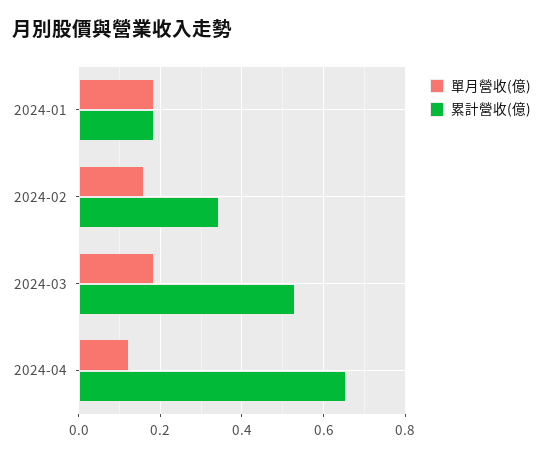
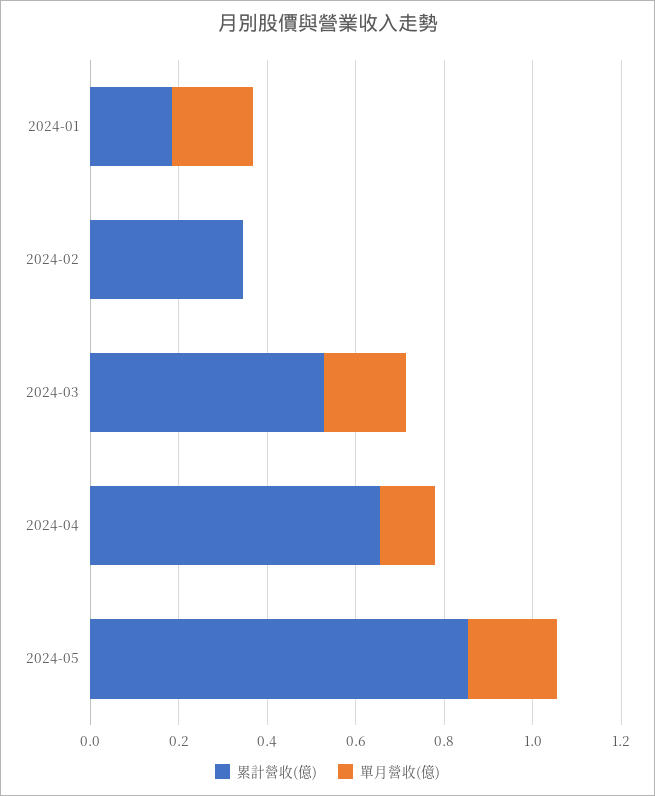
單月營收(億), 2024-02: 0.16 -> 0
累計營收(億), 2024-05: none -> 0.85
單月營收(億), 2024-05: none -> 0.2

